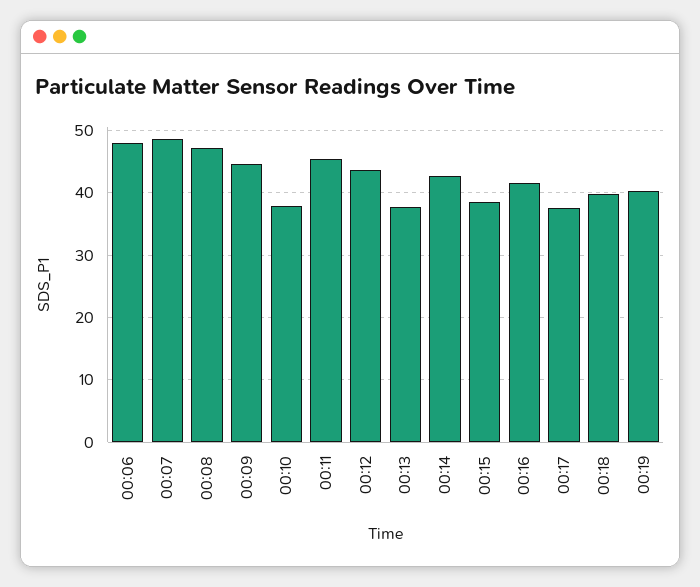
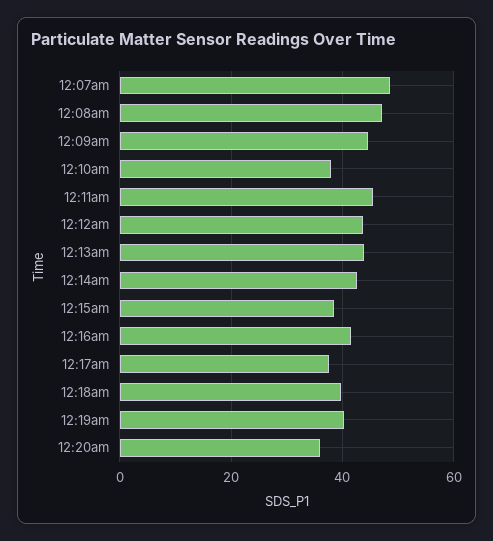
00:06: 48 -> none
00:13: 38 -> 44
12:20am: none -> 36

